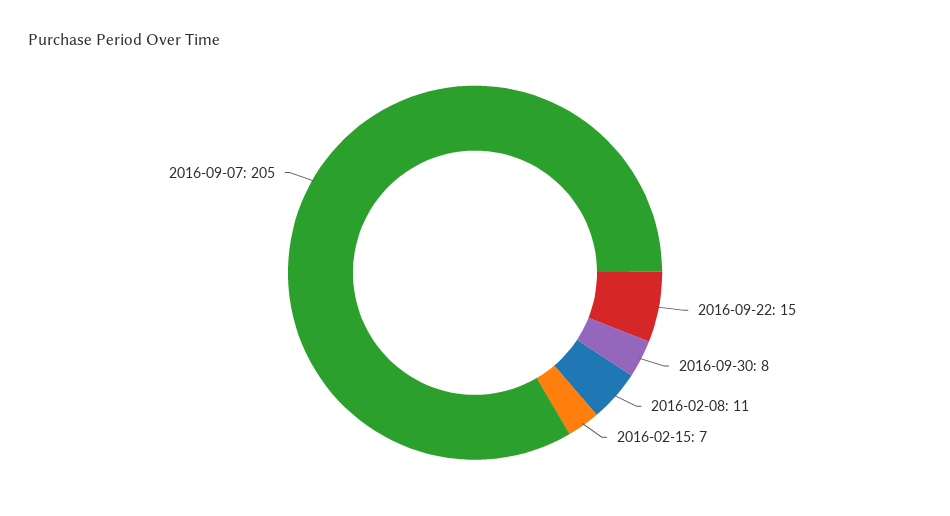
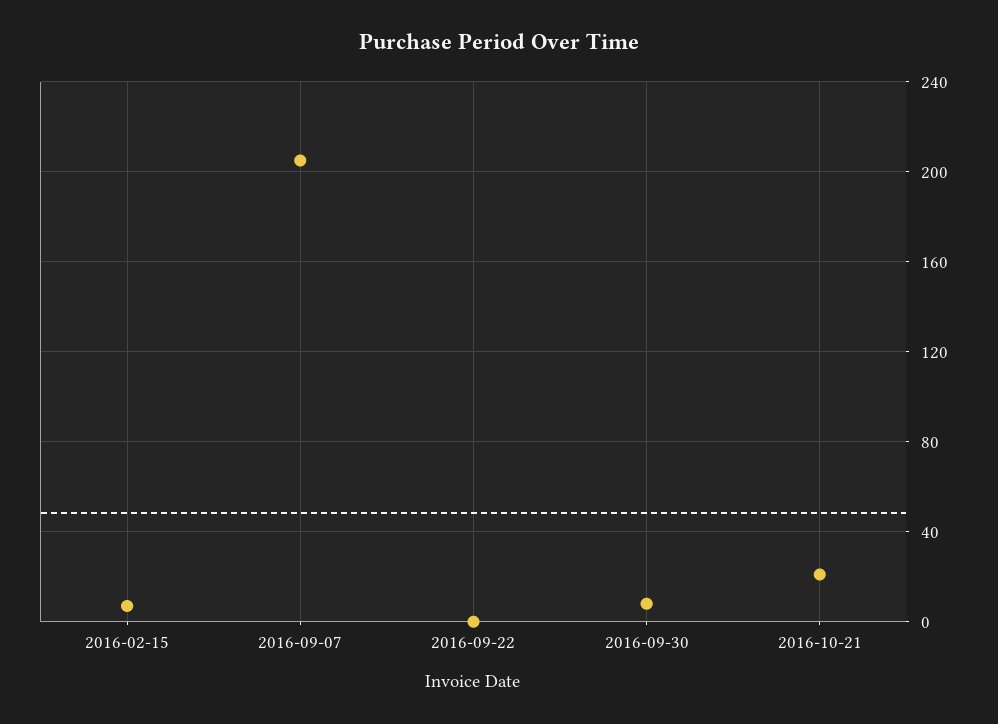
2016-09-22: 15 -> 0
2016-02-08: 11 -> none
2016-10-21: none -> 20

